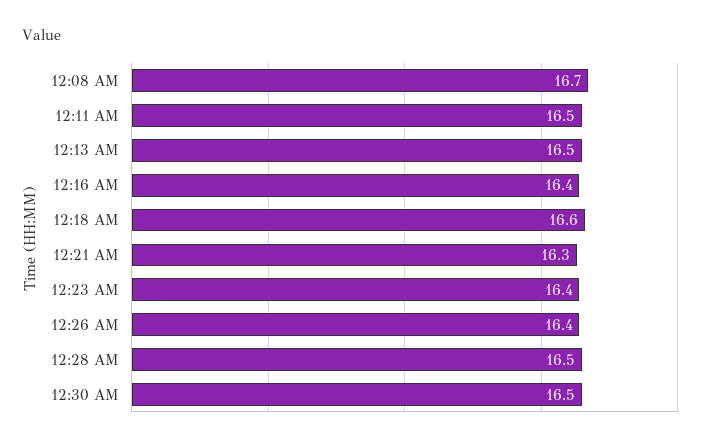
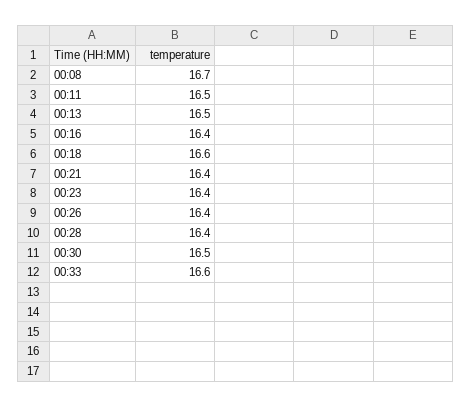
12:21 AM: 16.3 -> 16.4
12:28 AM: 16.5 -> 16.4
00:33: none -> 16.6

